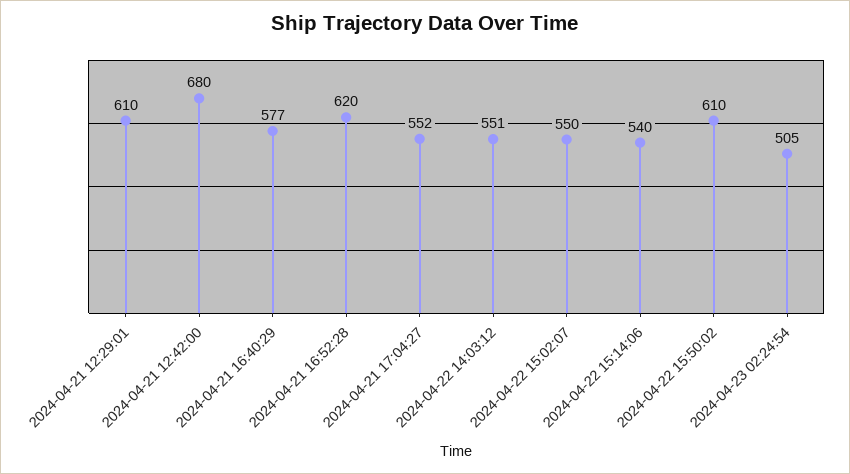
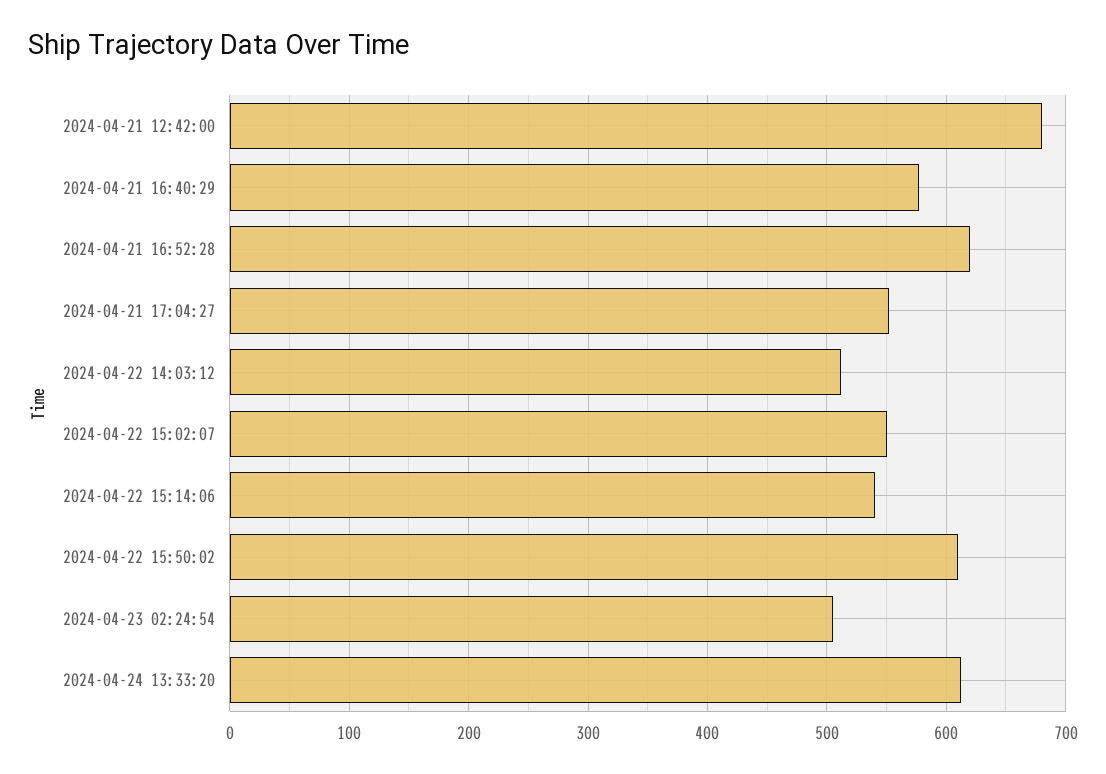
2024-04-21 12:29:01: 610 -> none
2024-04-22 14:03:12: 551 -> 510
2024-04-24 13:33:20: none -> 610

